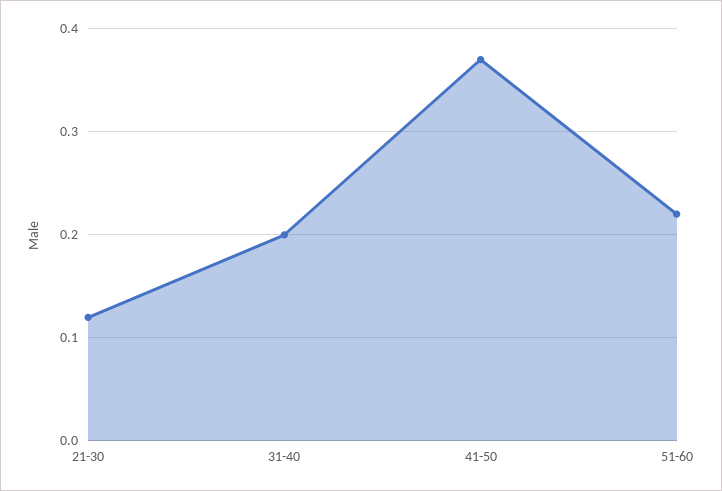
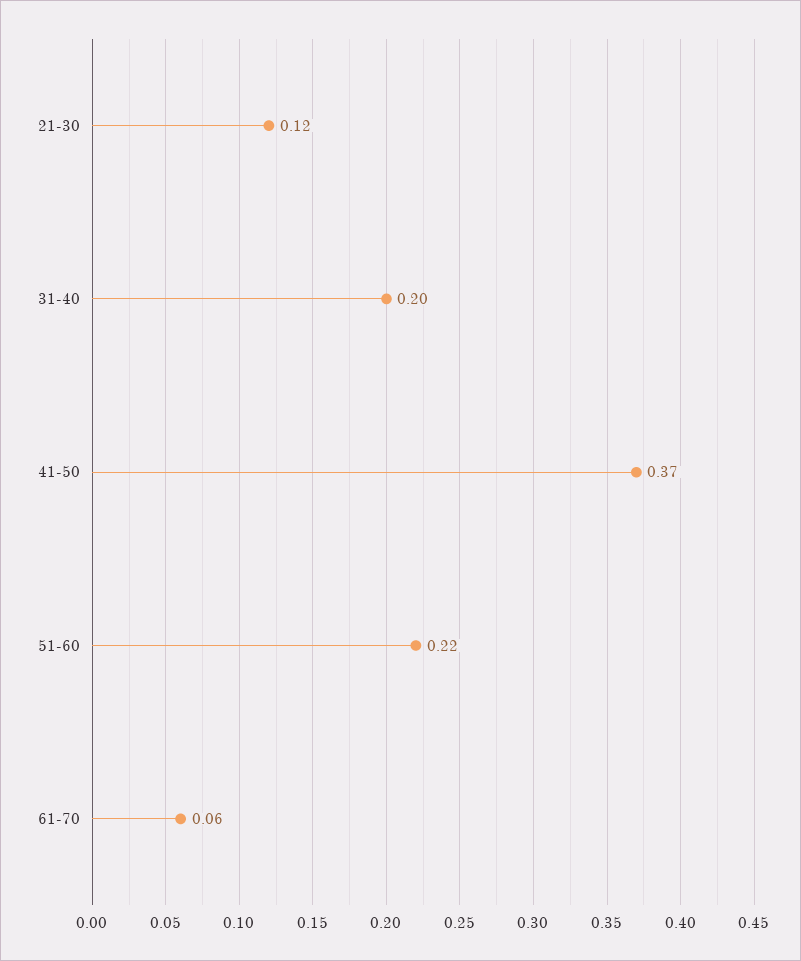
61-70: none -> 0.06

